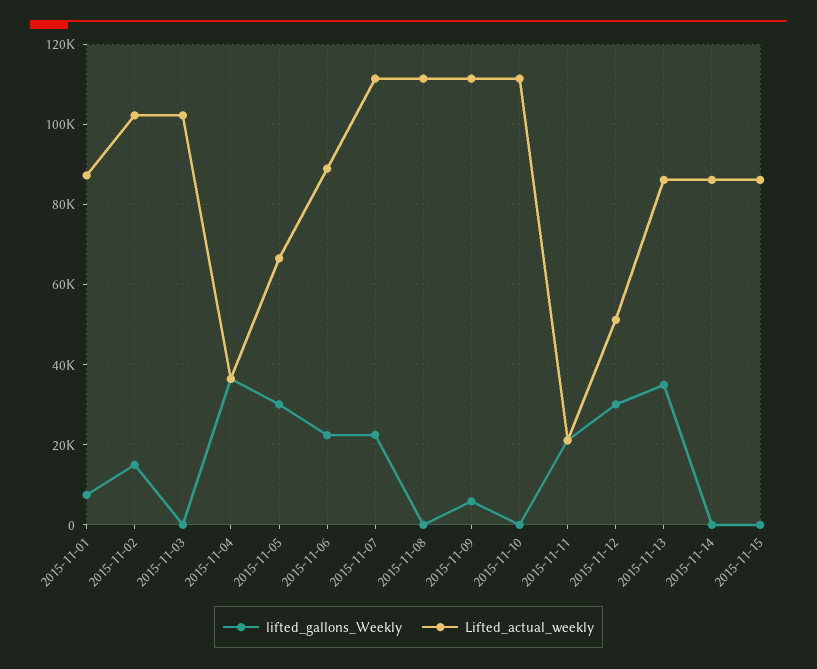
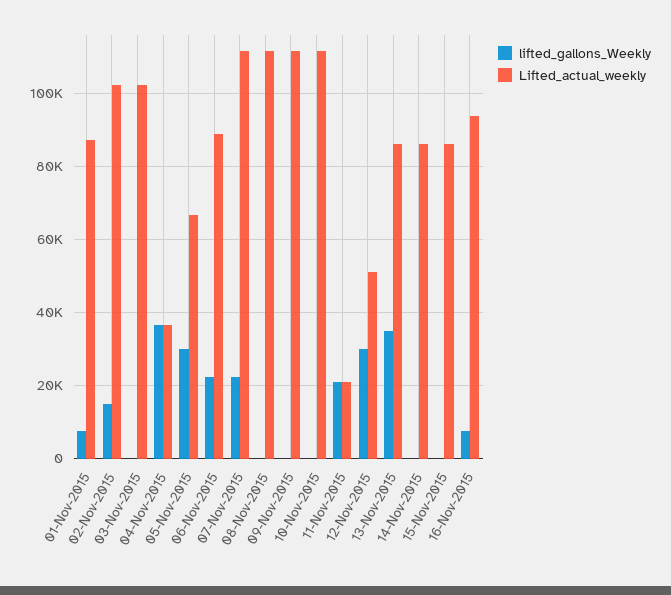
lifted_gallons_Weekly, 2015-11-09: 6000 -> 0
lifted_gallons_Weekly, 16-Nov-2015: none -> 8000
Lifted_actual_weekly, 16-Nov-2015: none -> 94000

